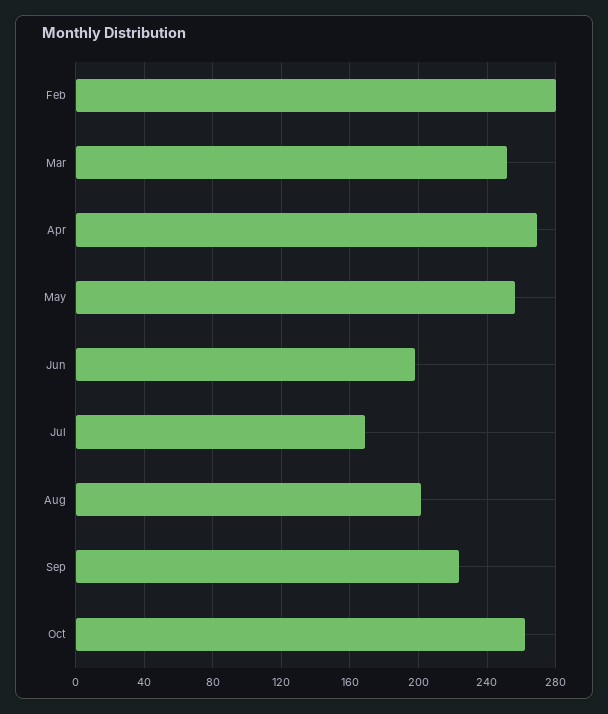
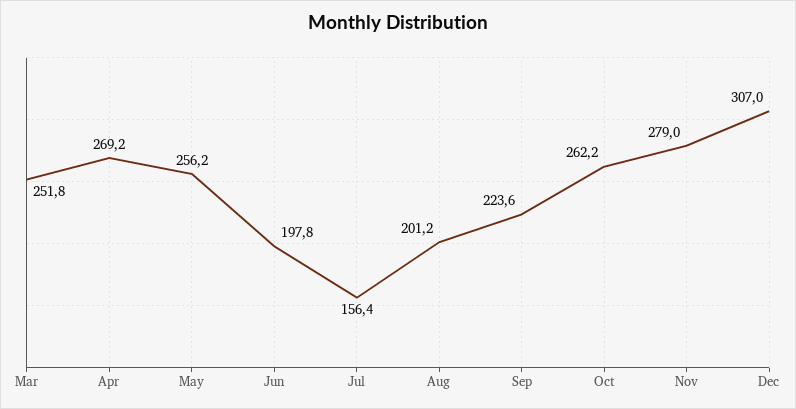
Feb: 280 -> none
Jul: 170 -> 156.4
Nov: none -> 279
Dec: none -> 307

